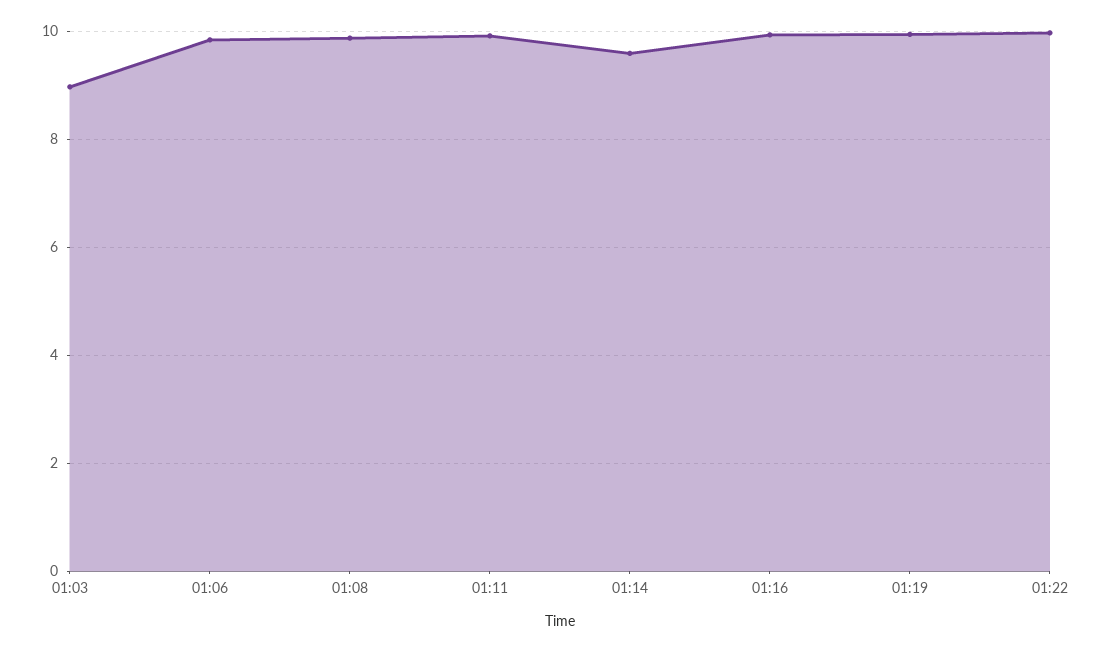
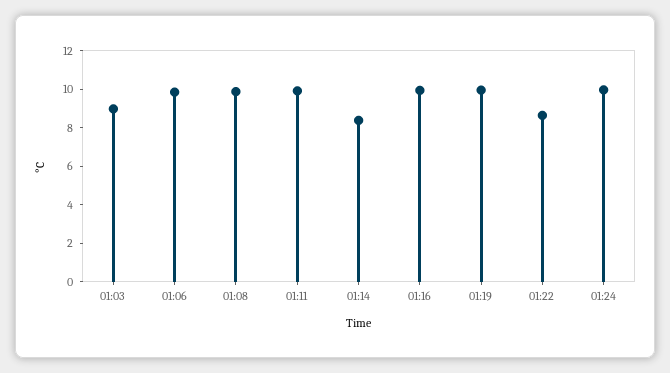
01:14: 9.6 -> 8.5
01:22: 10 -> 8.5
01:24: none -> 10

